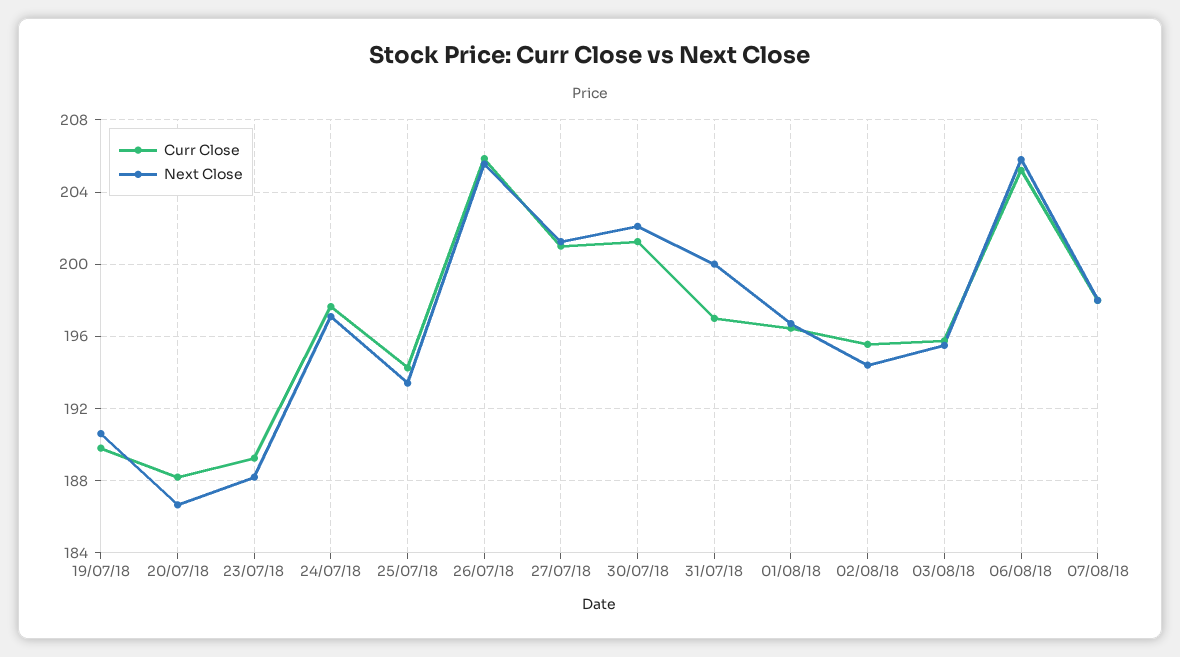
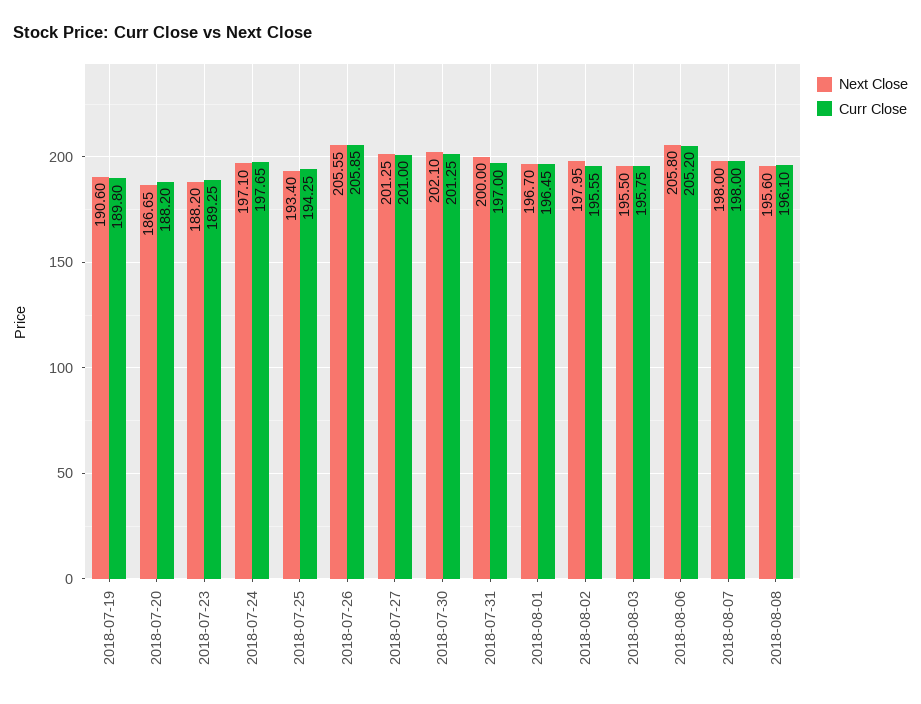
Next Close, 02/08/18: 194.5 -> 197.95
Next Close, 2018-08-08: none -> 195.6
Curr Close, 2018-08-08: none -> 196.1

